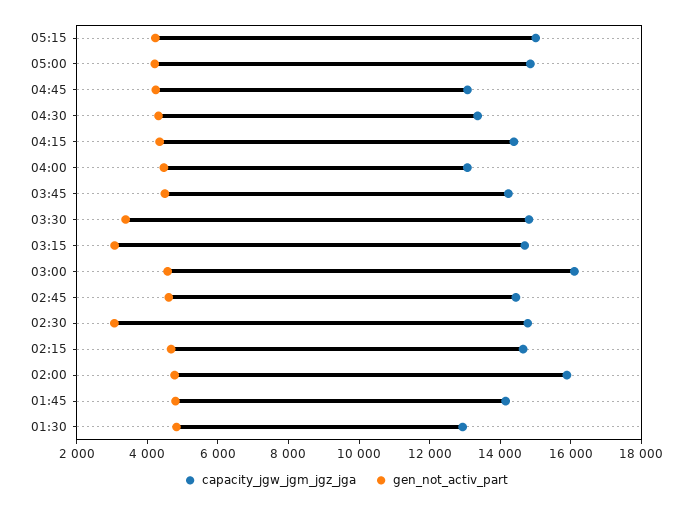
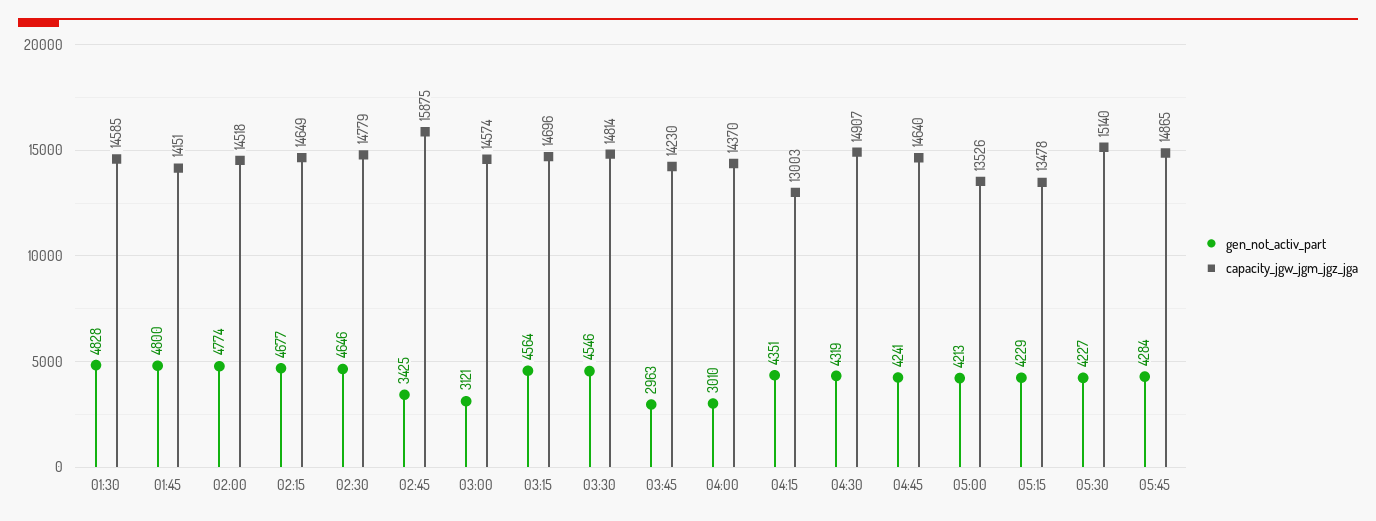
capacity_jgw_jgm_jgz_jga, 05:15: 15000 -> 13478
capacity_jgw_jgm_jgz_jga, 05:00: 15000 -> 13526
capacity_jgw_jgm_jgz_jga, 04:45: 13000 -> 14640
capacity_jgw_jgm_jgz_jga, 04:30: 13500 -> 14907
capacity_jgw_jgm_jgz_jga, 04:15: 14500 -> 13003
capacity_jgw_jgm_jgz_jga, 04:00: 13000 -> 14370
gen_not_activ_part, 04:00: 4500 -> 3010
gen_not_activ_part, 03:45: 4500 -> 2963
gen_not_activ_part, 03:30: 3500 -> 4546
gen_not_activ_part, 03:15: 3000 -> 4564
capacity_jgw_jgm_jgz_jga, 03:00: 16000 -> 14574
gen_not_activ_part, 03:00: 4500 -> 3121
capacity_jgw_jgm_jgz_jga, 02:45: 14500 -> 15875
gen_not_activ_part, 02:45: 4500 -> 3425
gen_not_activ_part, 02:30: 3000 -> 4646
capacity_jgw_jgm_jgz_jga, 02:00: 16000 -> 14518
capacity_jgw_jgm_jgz_jga, 01:30: 13000 -> 14585
gen_not_activ_part, 05:30: none -> 4227
capacity_jgw_jgm_jgz_jga, 05:30: none -> 15140
gen_not_activ_part, 05:45: none -> 4284
capacity_jgw_jgm_jgz_jga, 05:45: none -> 14865

